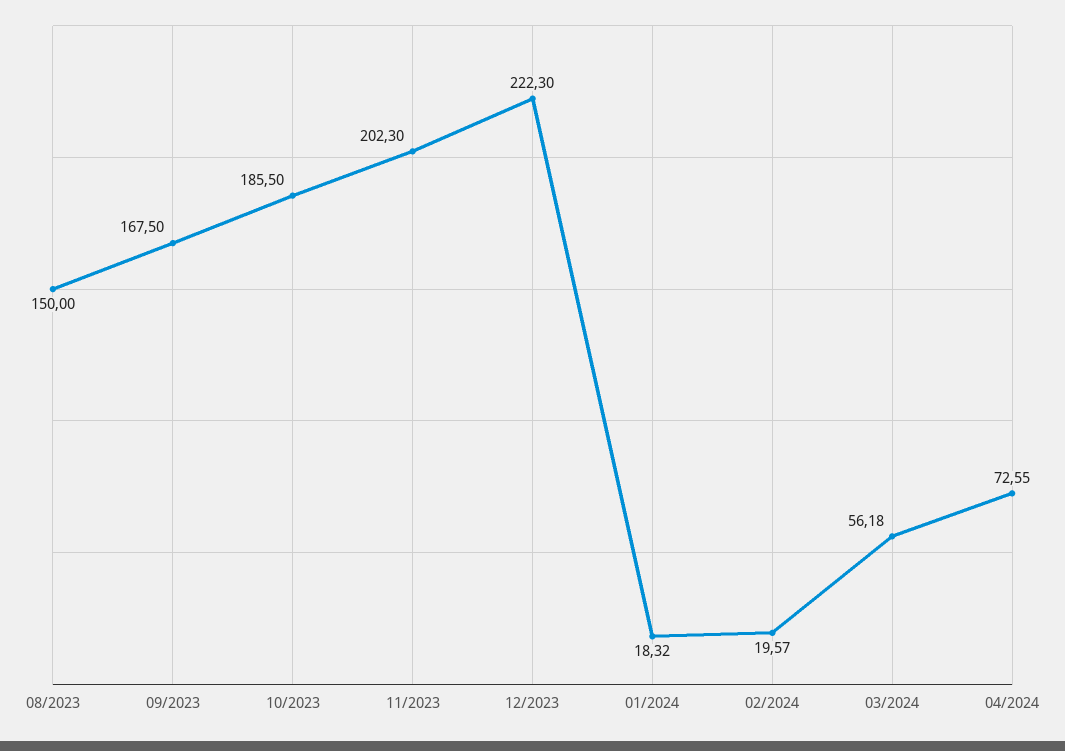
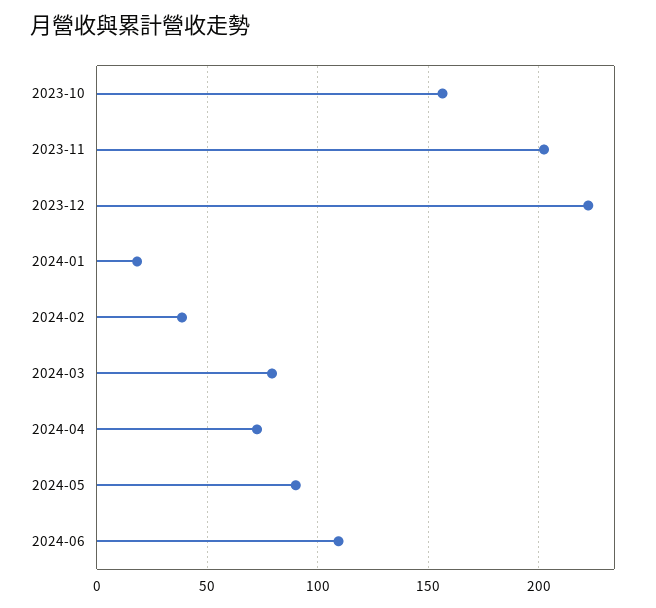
08/2023: 150 -> none
09/2023: 167.5 -> none
10/2023: 185.5 -> 155
02/2024: 19.57 -> 40
03/2024: 56.18 -> 80
2024-05: none -> 90
2024-06: none -> 110

